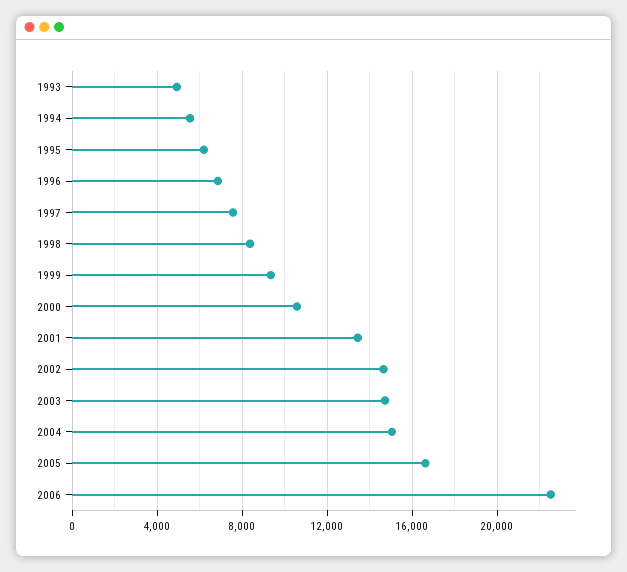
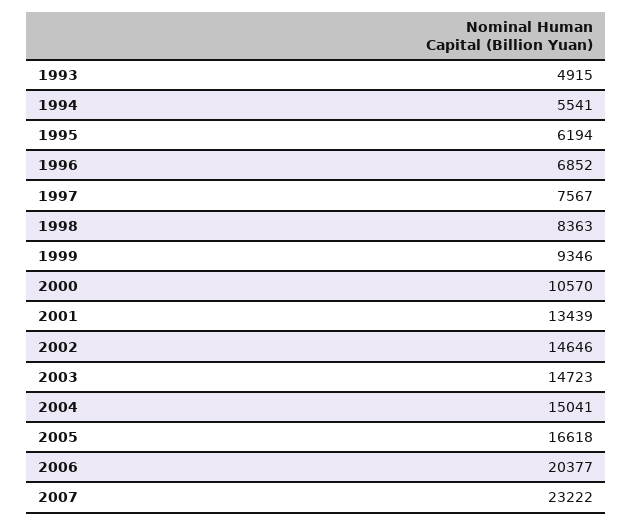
2006: 22500 -> 20377
2007: none -> 23222

